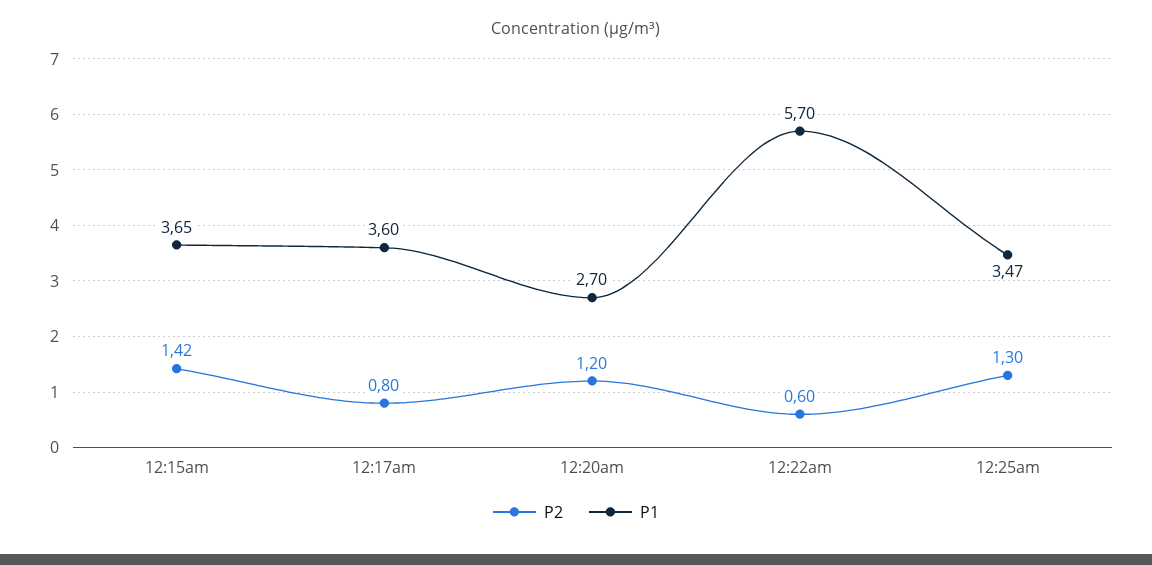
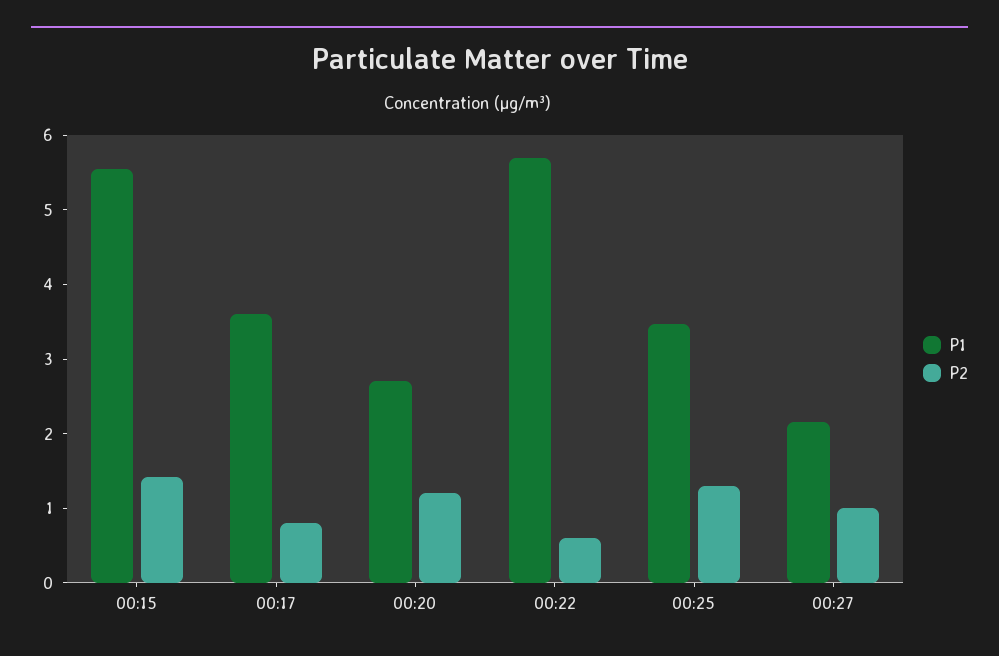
P1, 12:15am: 3.65 -> 5.6
P1, 00:27: none -> 2.2
P2, 00:27: none -> 1

